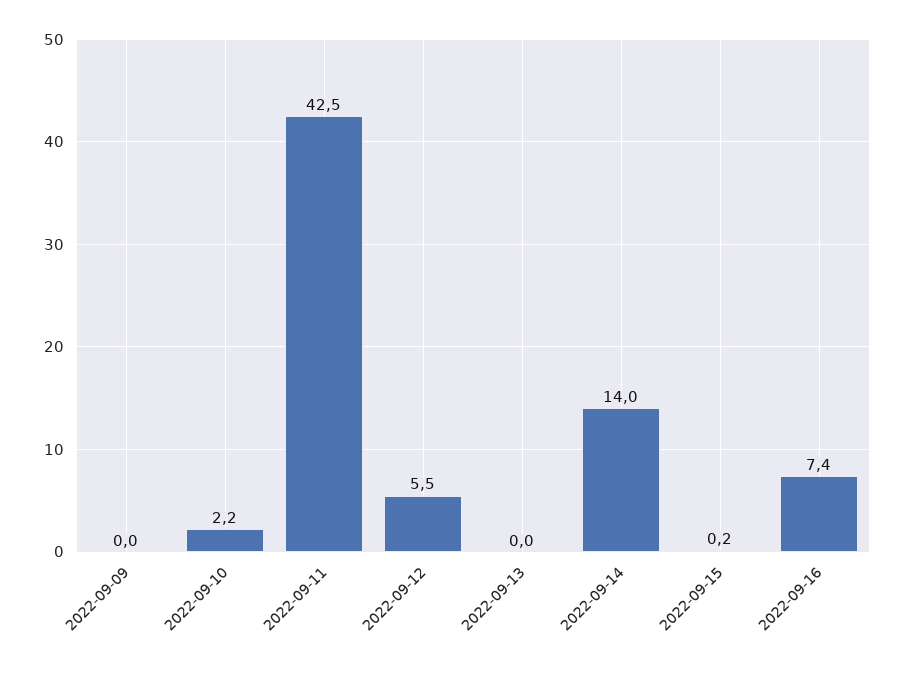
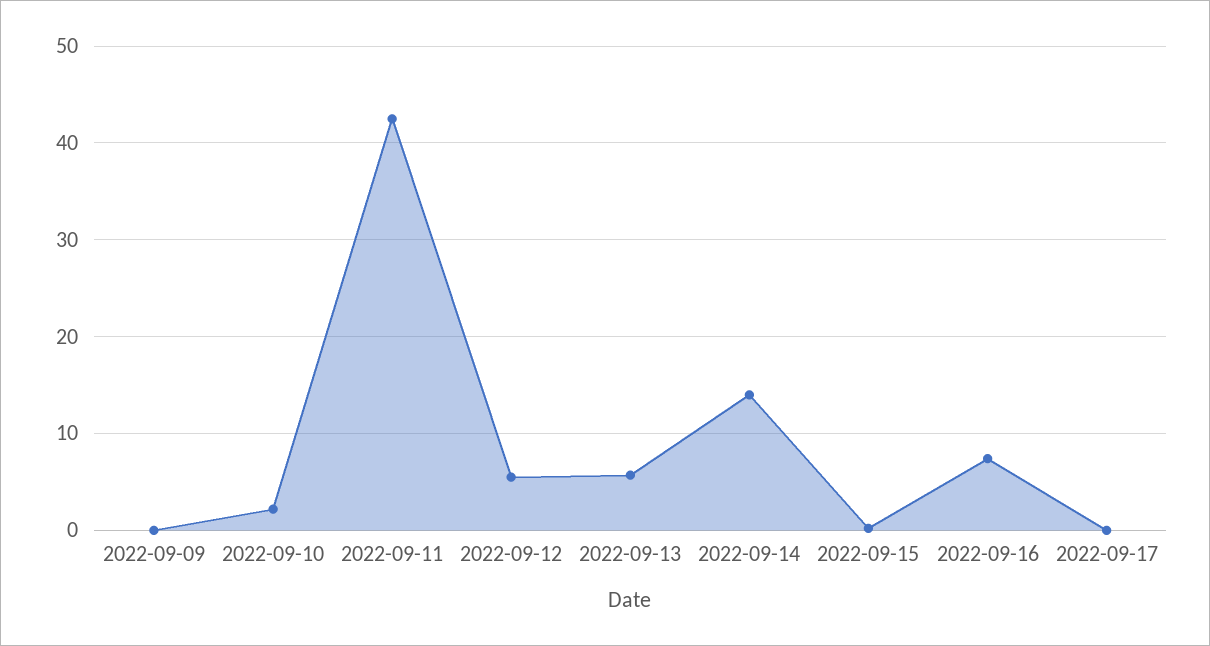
2022-09-13: 0 -> 6
2022-09-17: none -> 0

